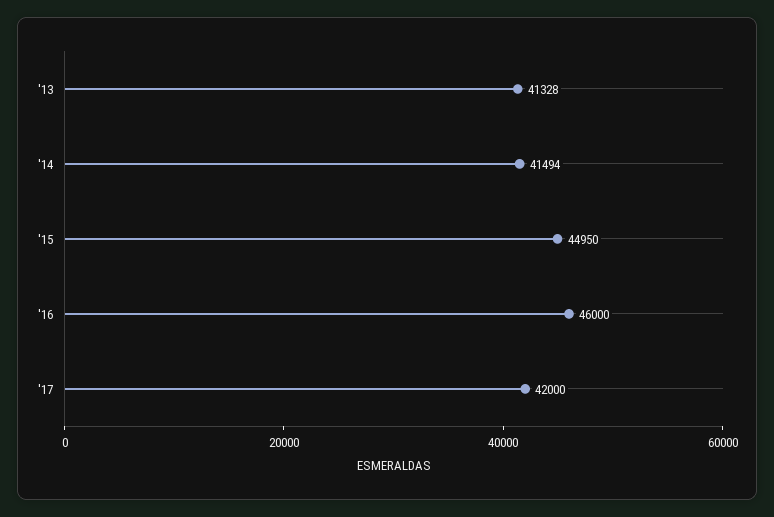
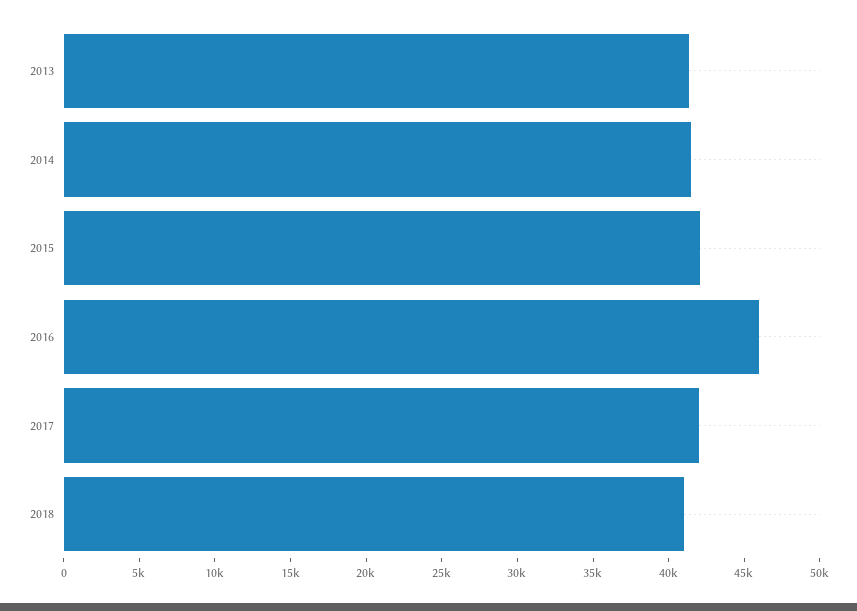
'15: 44950 -> 42000
2018: none -> 41000

